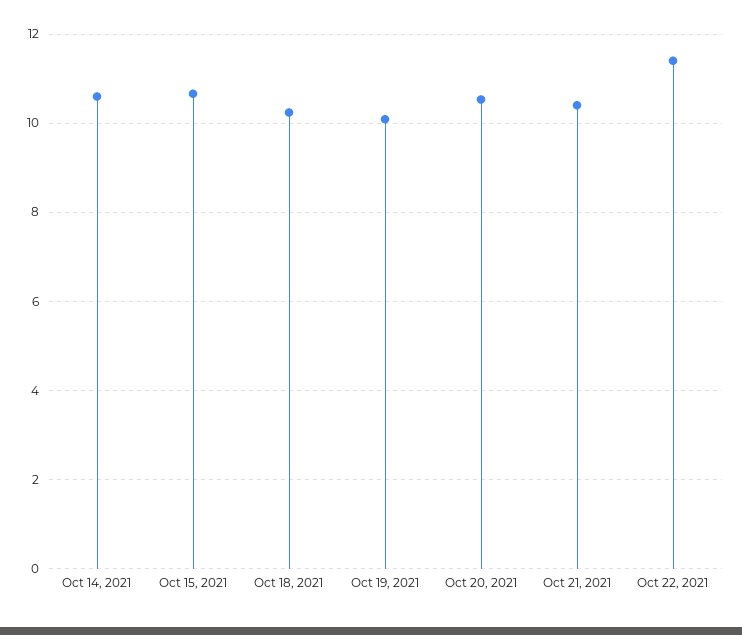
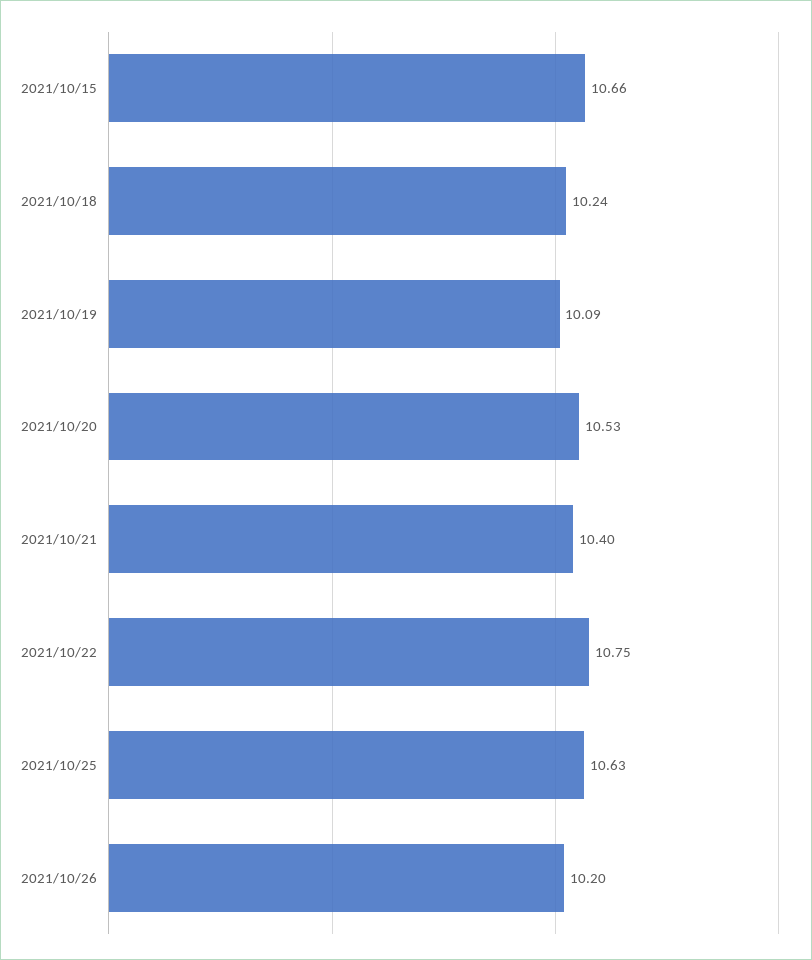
Oct 14, 2021: 10.6 -> none
Oct 22, 2021: 11.4 -> 10.75
2021/10/25: none -> 10.63
2021/10/26: none -> 10.2

